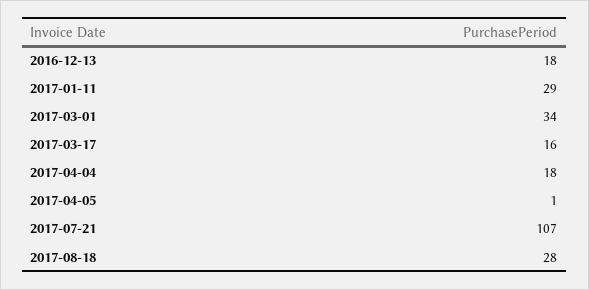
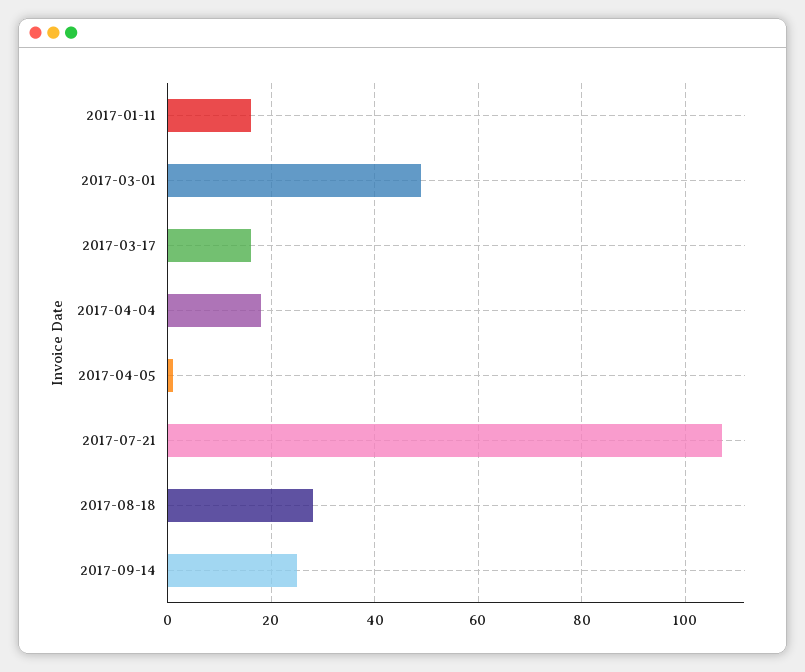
2016-12-13: 18 -> none
2017-01-11: 29 -> 15
2017-03-01: 34 -> 50
2017-09-14: none -> 25

